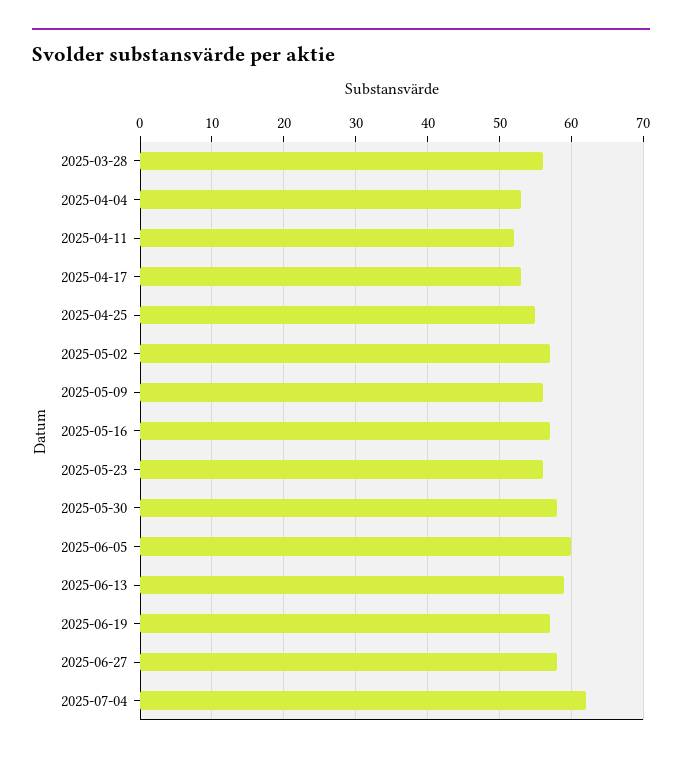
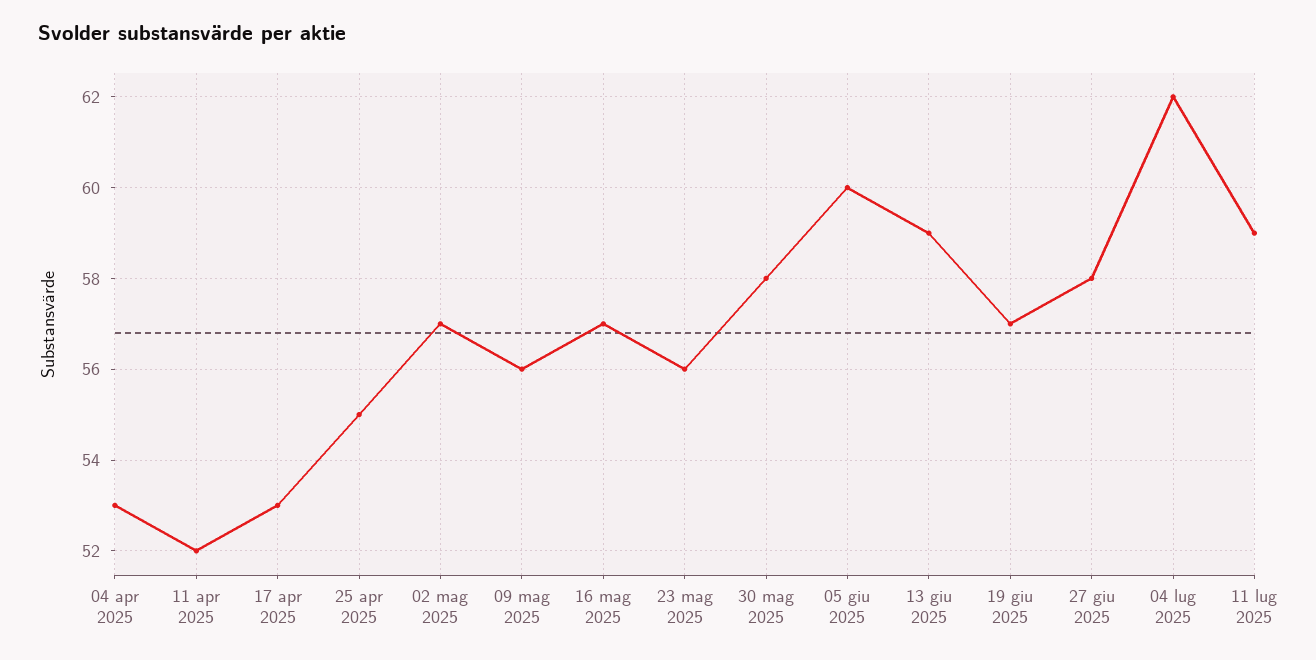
2025-03-28: 56 -> none
11 lug 2025: none -> 59

